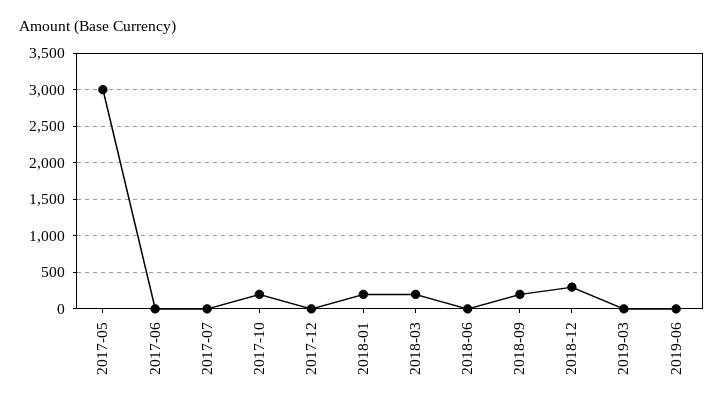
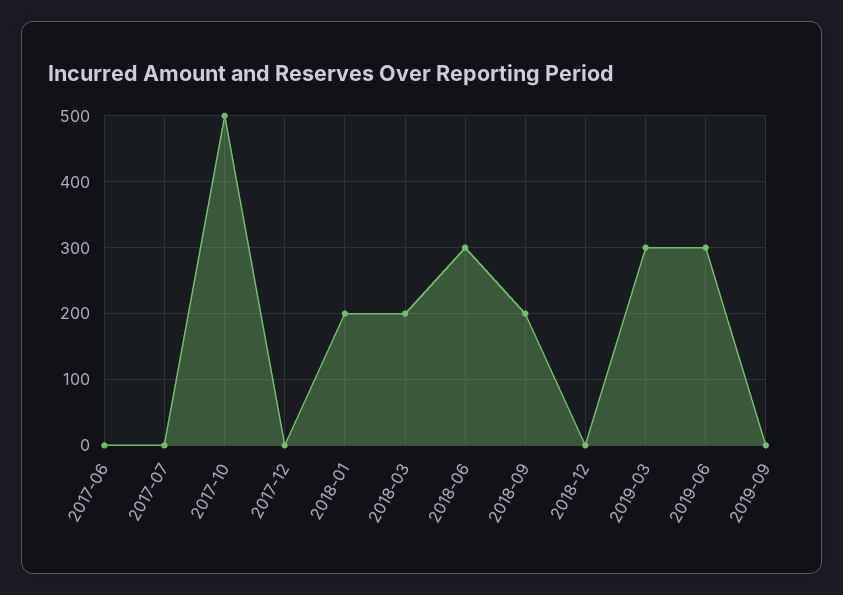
2017-05: 3000 -> none
2017-10: 200 -> 500
2018-06: 0 -> 300
2018-12: 300 -> 0
2019-03: 0 -> 300
2019-06: 0 -> 300
2019-09: none -> 0

